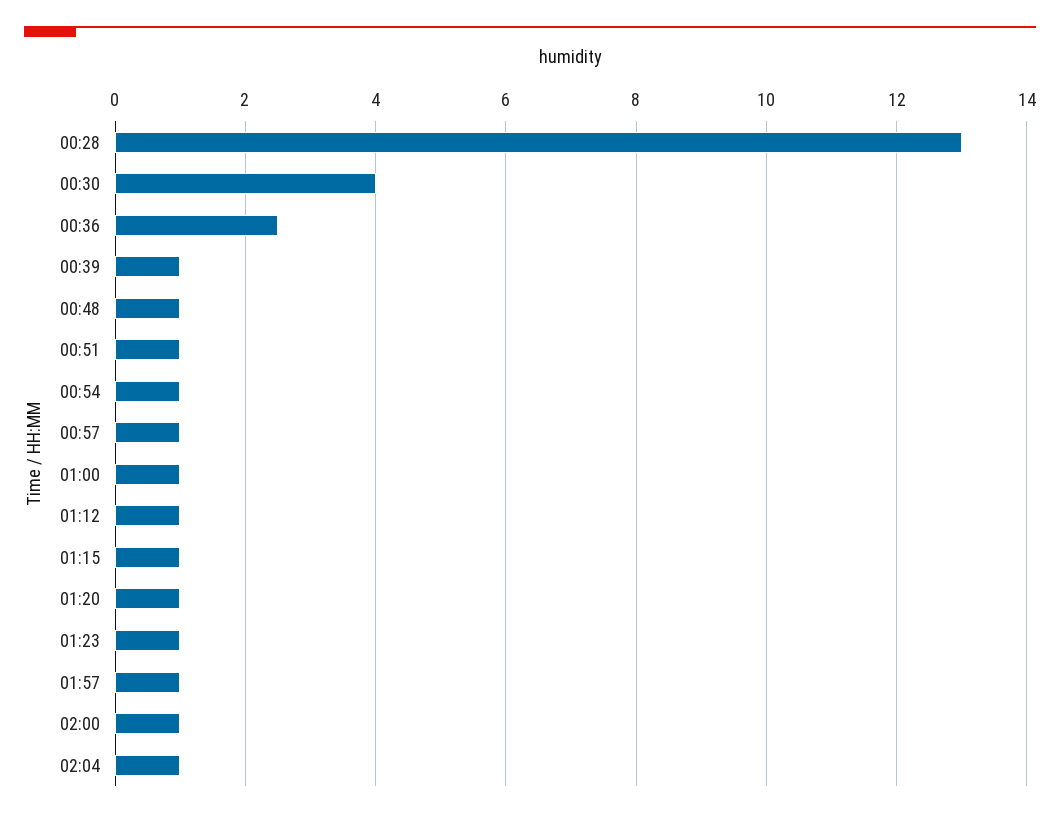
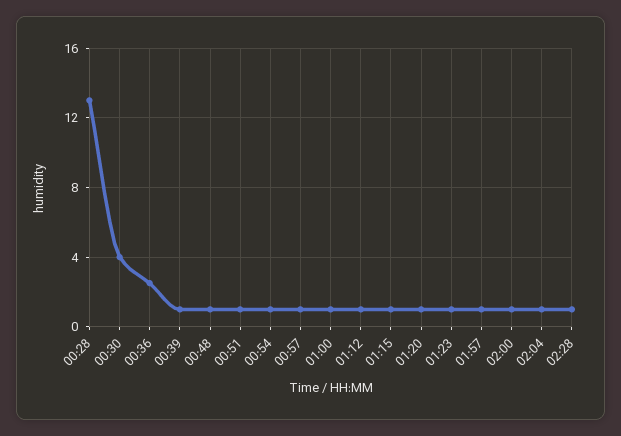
02:28: none -> 1

